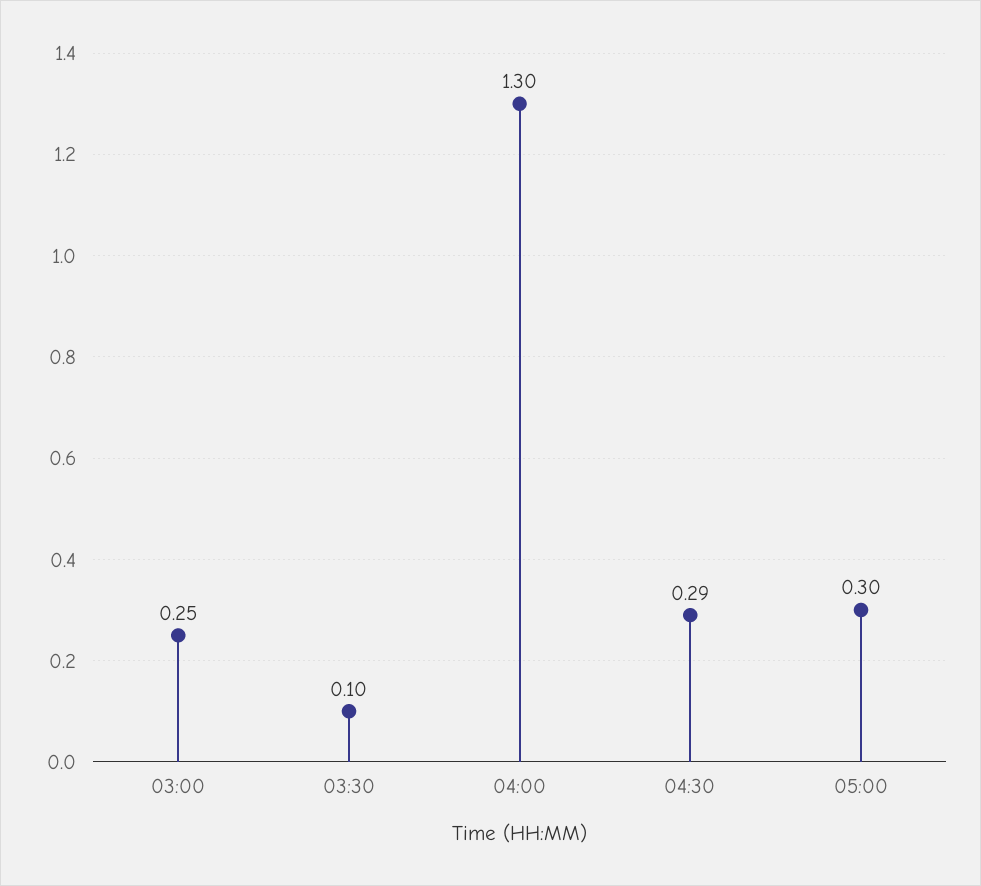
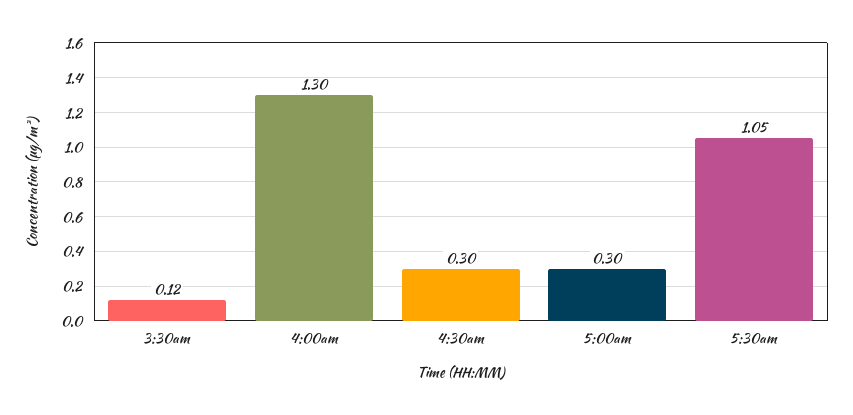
03:00: 0.25 -> none
03:30: 0.1 -> 0.12
04:30: 0.29 -> 0.3
5:30am: none -> 1.05

